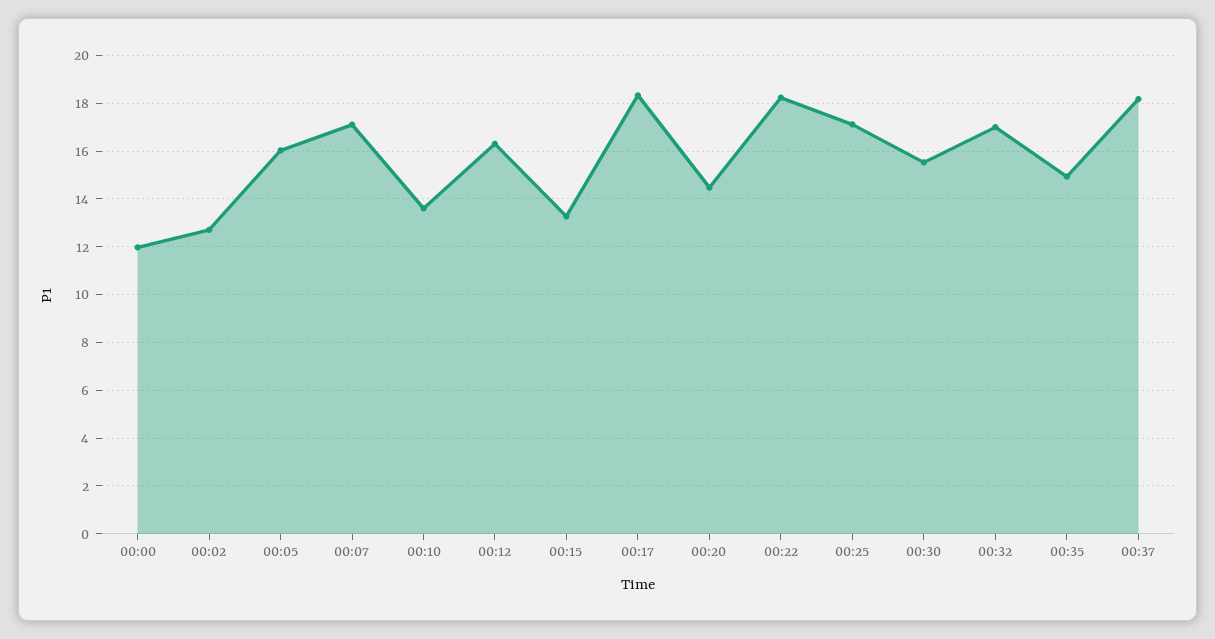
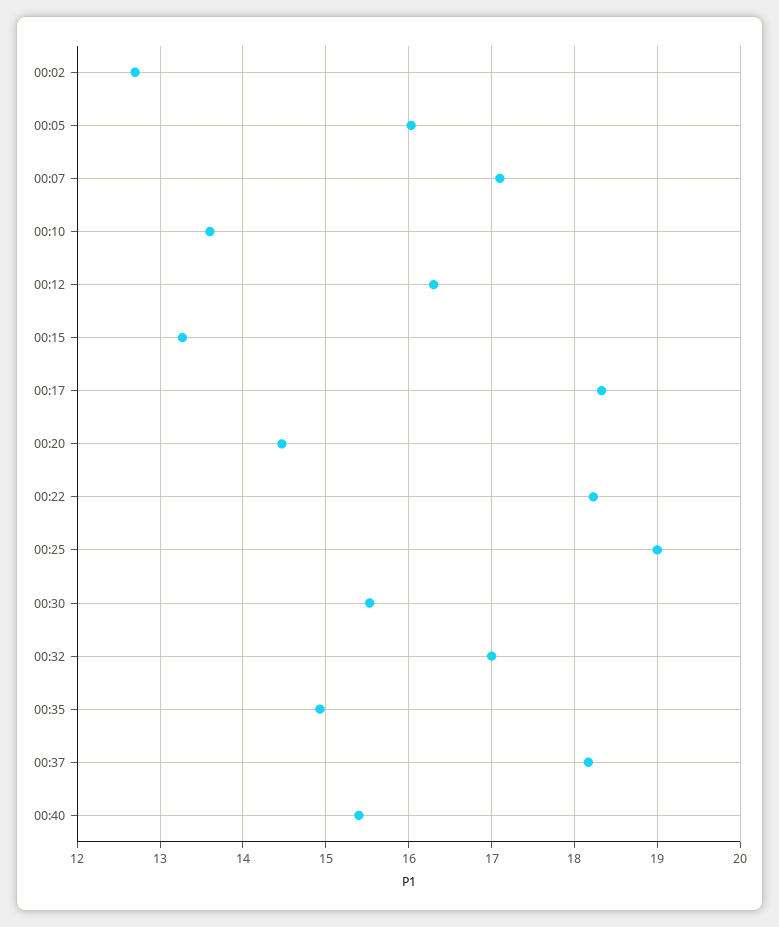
00:00: 12 -> none
00:25: 17 -> 19
00:40: none -> 15.4

